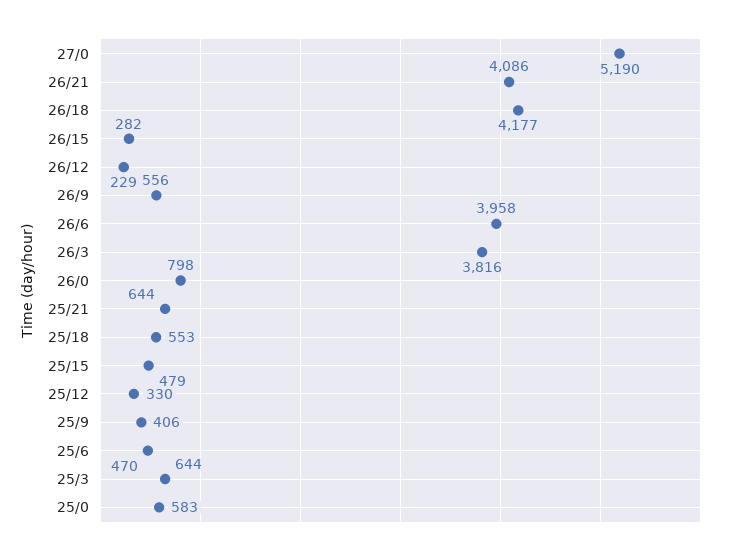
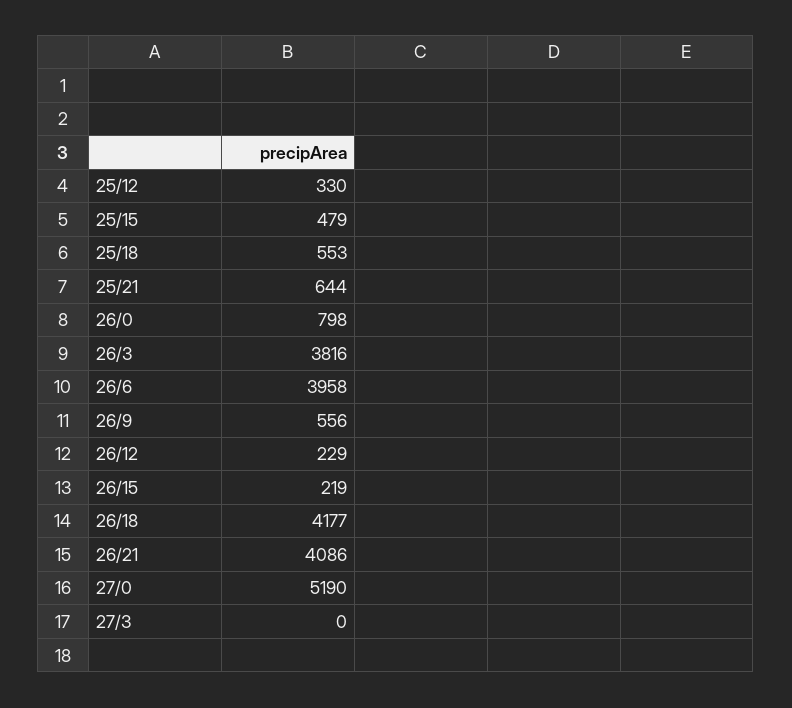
26/15: 282 -> 219
25/9: 406 -> none
25/6: 470 -> none
25/3: 644 -> none
25/0: 583 -> none
27/3: none -> 0

